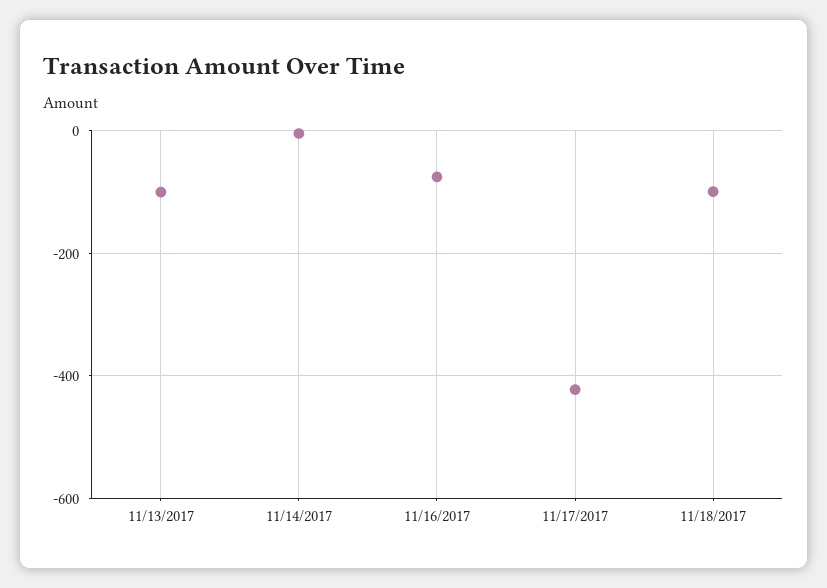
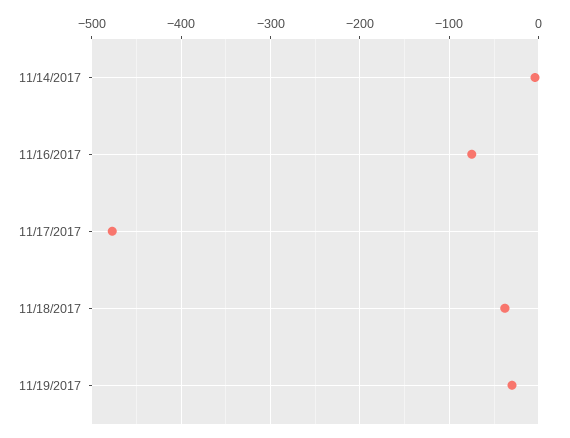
11/13/2017: -100 -> none
11/17/2017: -420 -> -480
11/18/2017: -100 -> -40
11/19/2017: none -> -30

